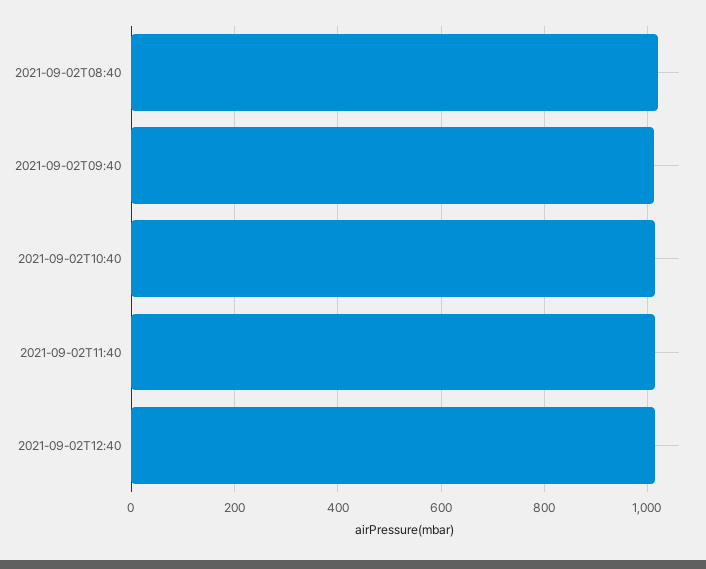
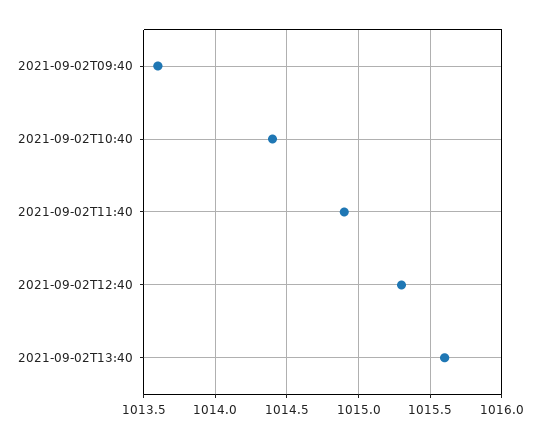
2021-09-02T08:40: 1020 -> none
2021-09-02T13:40: none -> 1015.6

